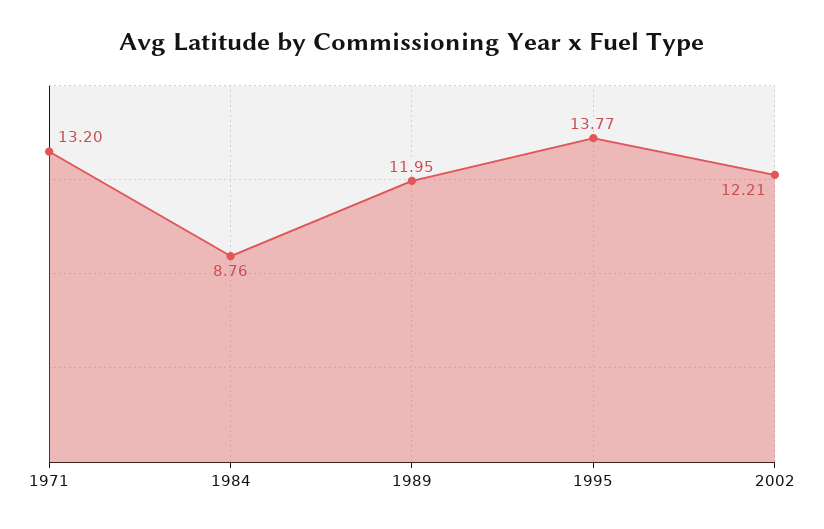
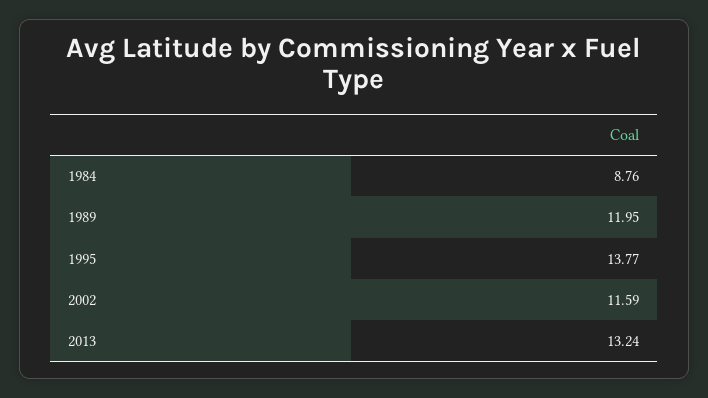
1971: 13.2 -> none
2002: 12.21 -> 11.59
2013: none -> 13.24

